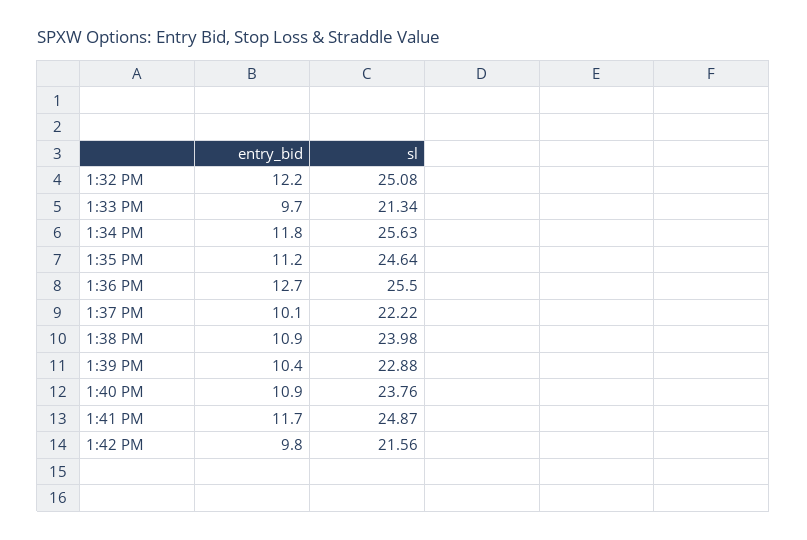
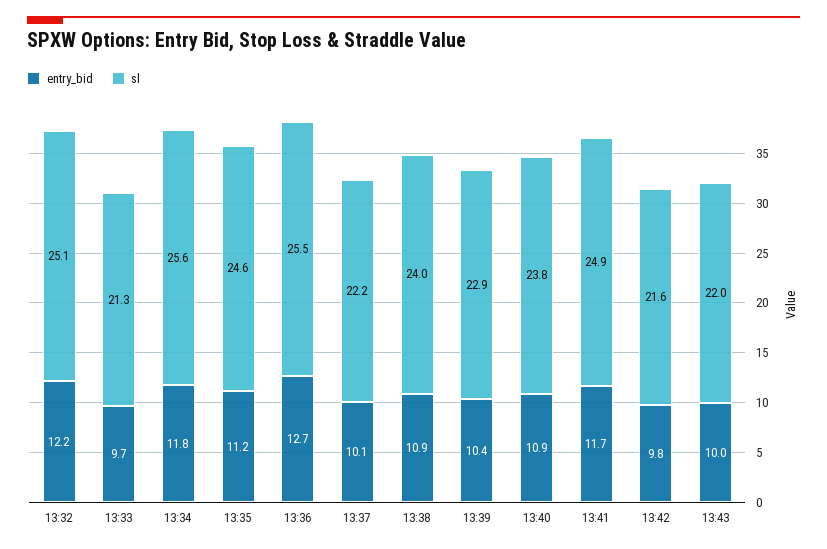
entry_bid, 13:43: none -> 10
sl, 13:43: none -> 22

